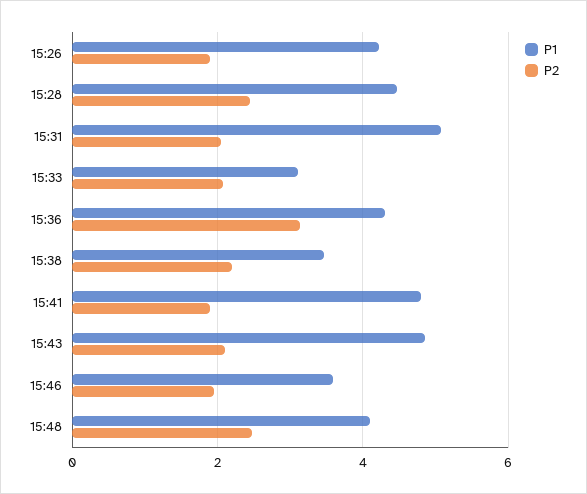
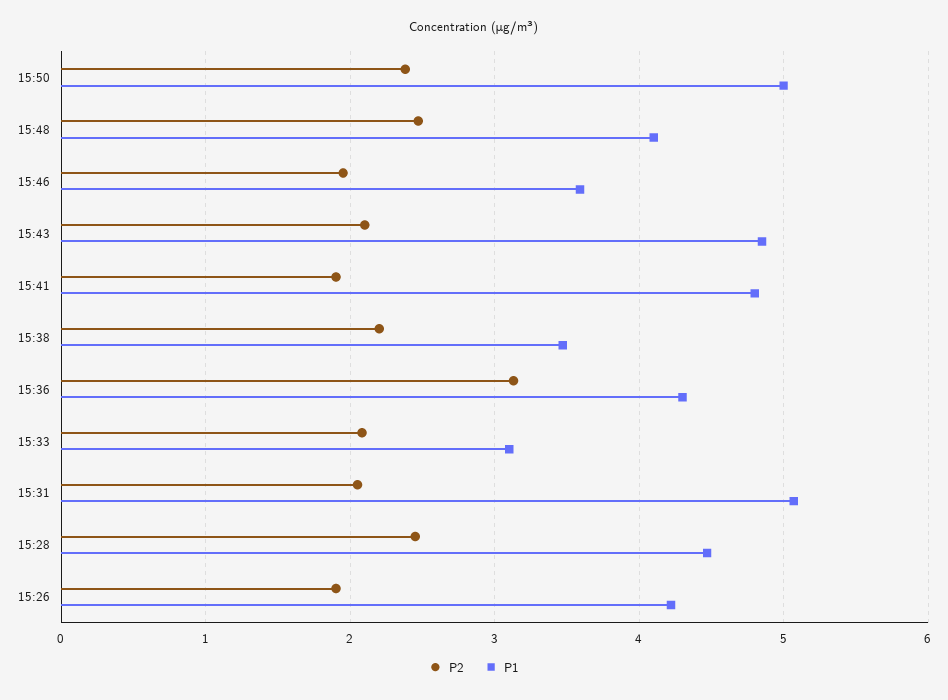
P2, 15:50: none -> 2.4
P1, 15:50: none -> 5

